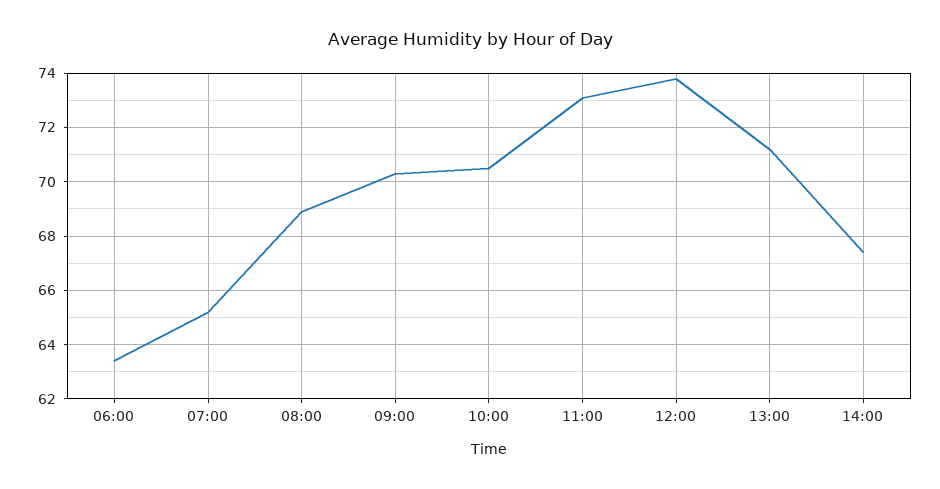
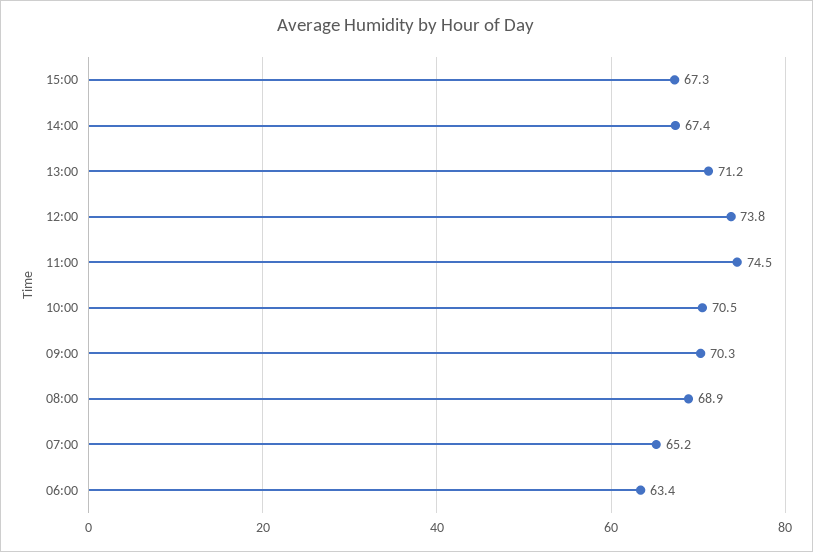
11:00: 73 -> 74.5
15:00: none -> 67.3

